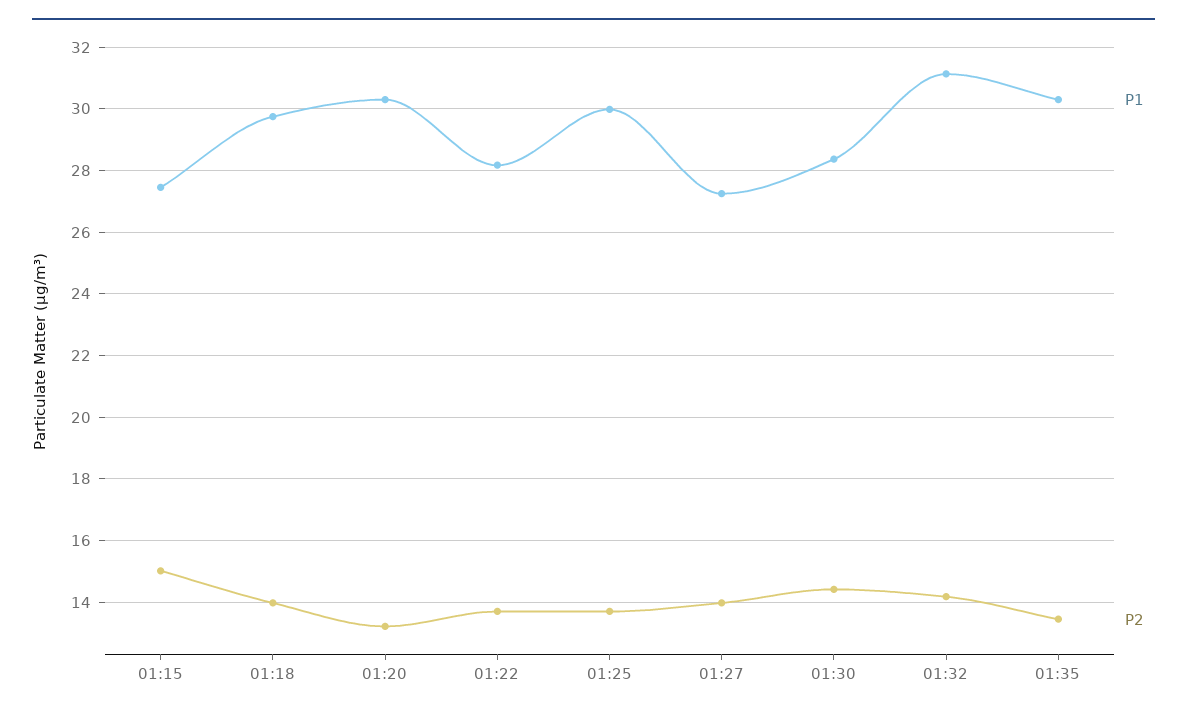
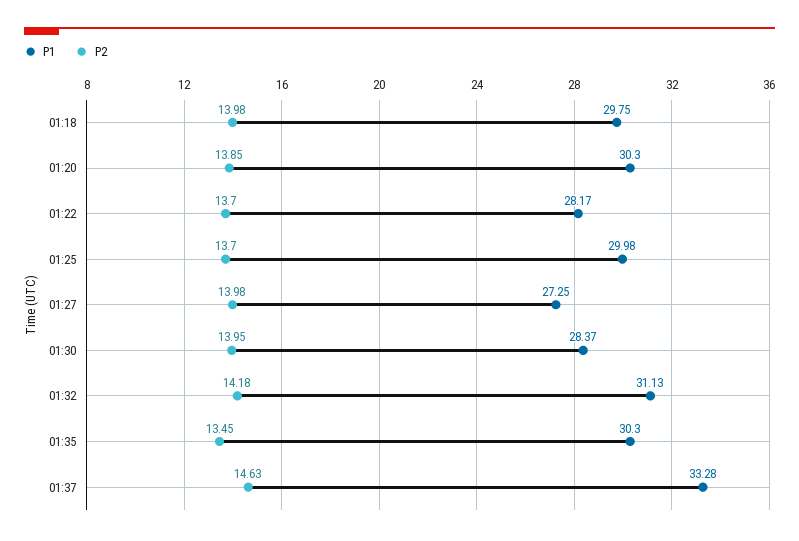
P1, 01:15: 27.4 -> none
P2, 01:15: 15 -> none
P2, 01:20: 13.2 -> 13.85
P2, 01:30: 14.4 -> 13.95
P1, 01:37: none -> 33.28
P2, 01:37: none -> 14.63

